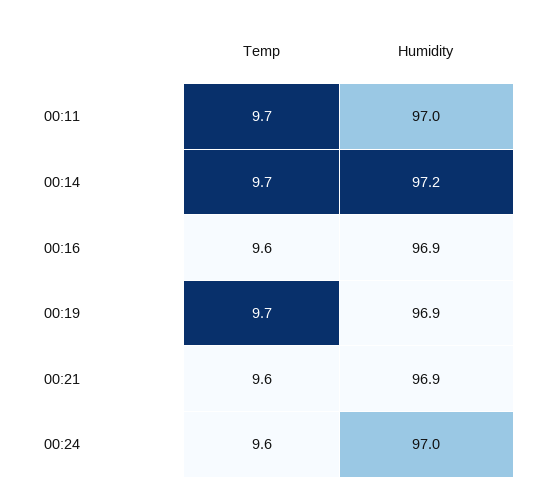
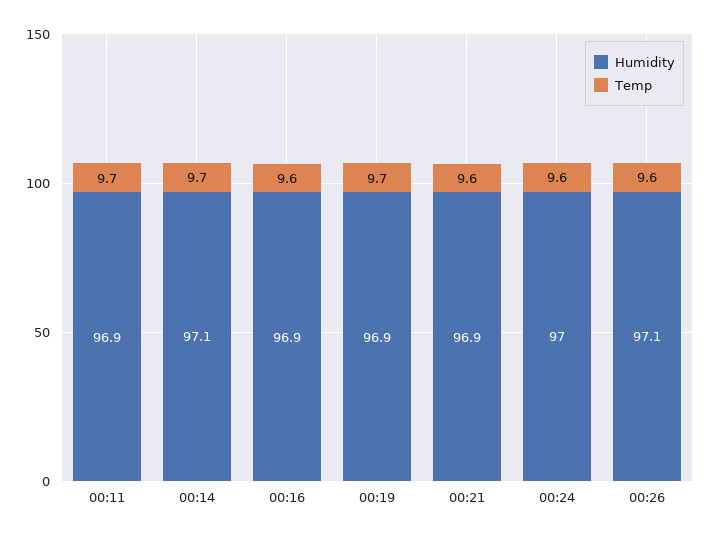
Humidity, 00:11: 97 -> 96.9
Humidity, 00:14: 97.2 -> 97.1
Humidity, 00:26: none -> 97.1
Temp, 00:26: none -> 9.6

